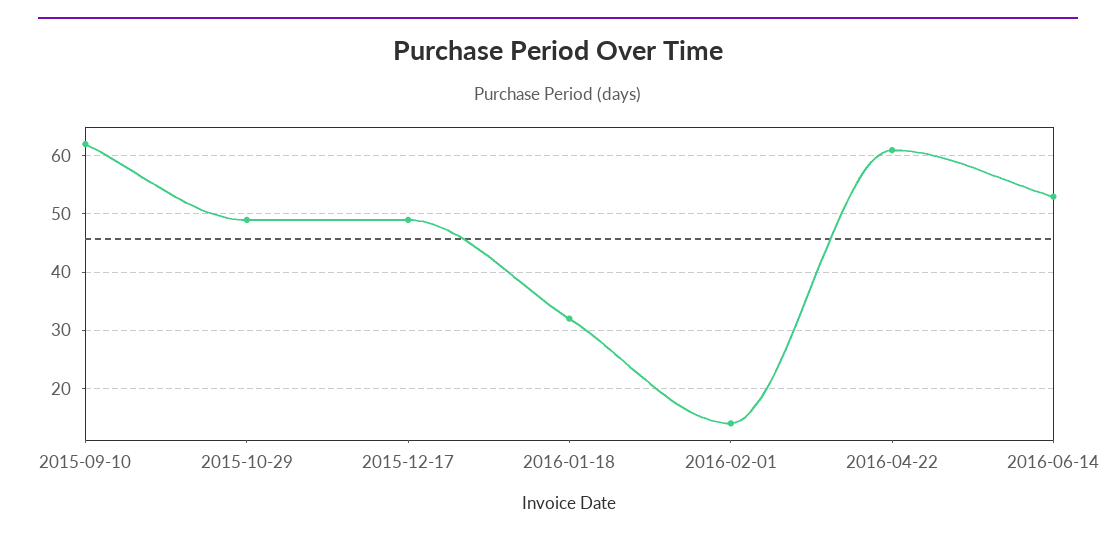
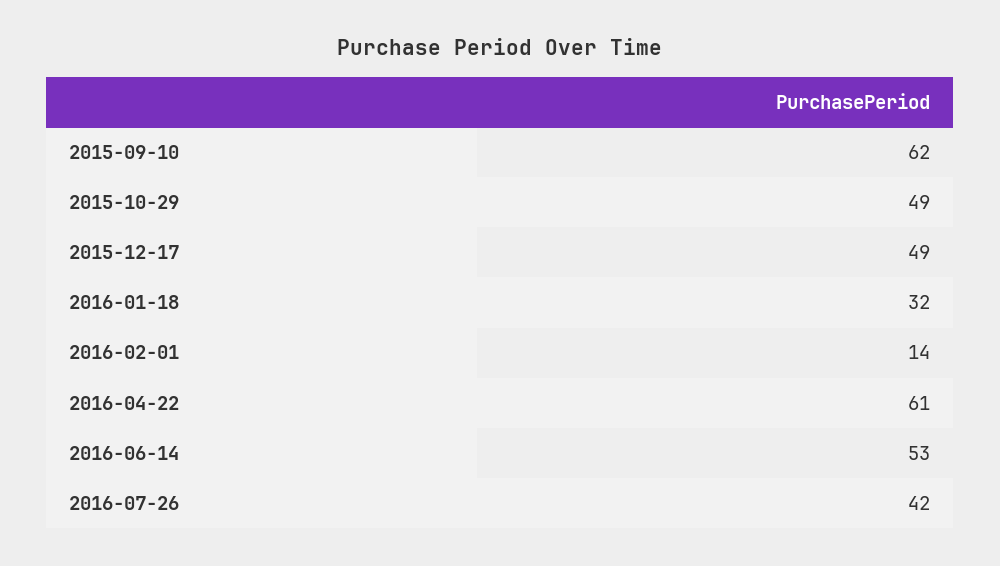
2016-07-26: none -> 42

